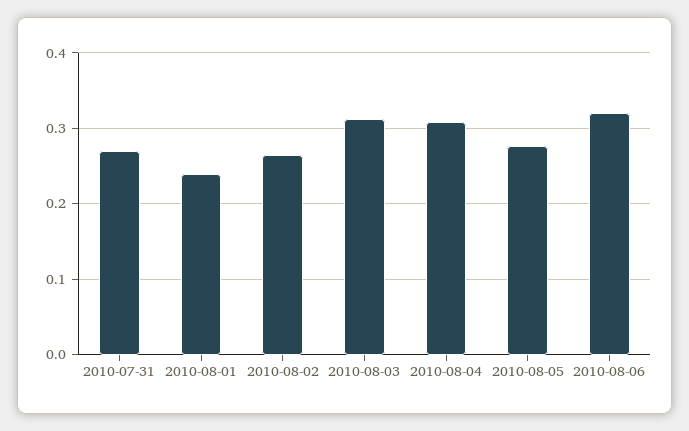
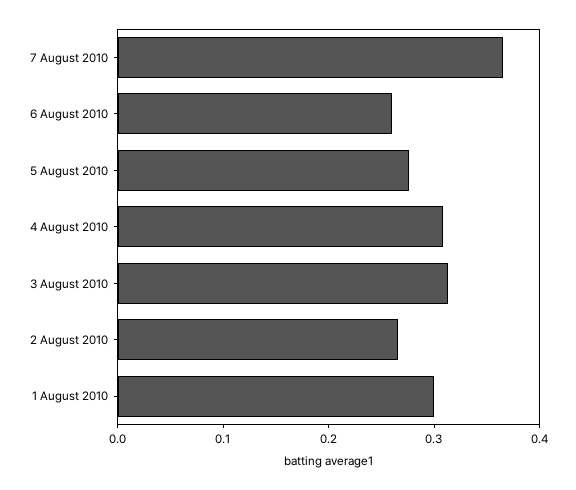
2010-07-31: 0.27 -> none
2010-08-01: 0.24 -> 0.3
2010-08-06: 0.32 -> 0.26
7 August 2010: none -> 0.36

